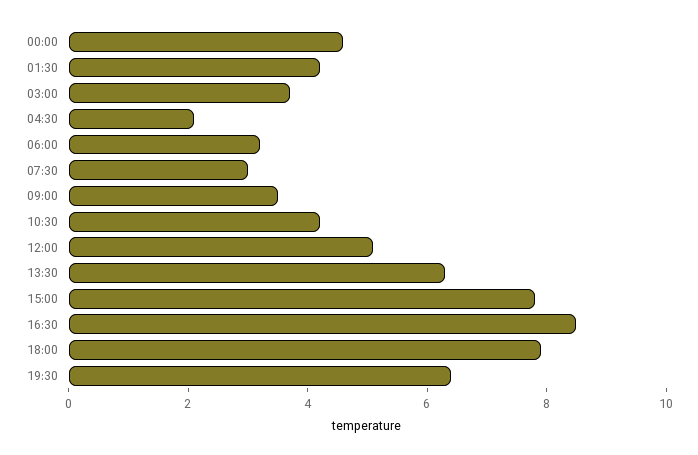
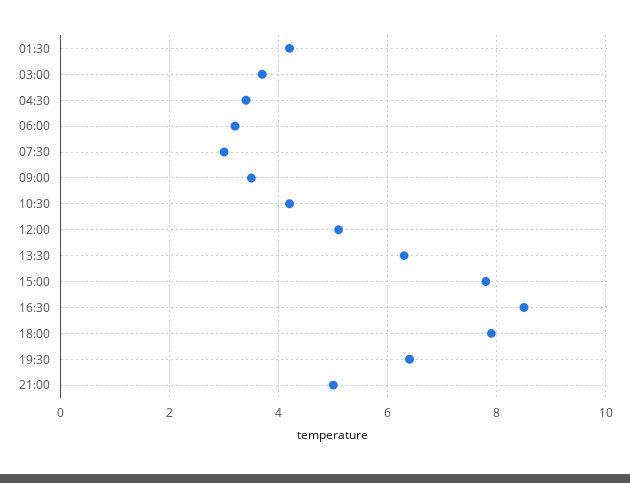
00:00: 4.5 -> none
04:30: 2 -> 3.5
21:00: none -> 5

